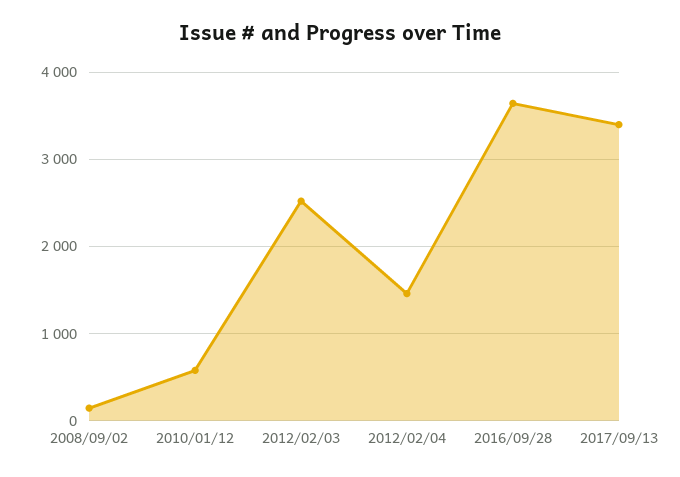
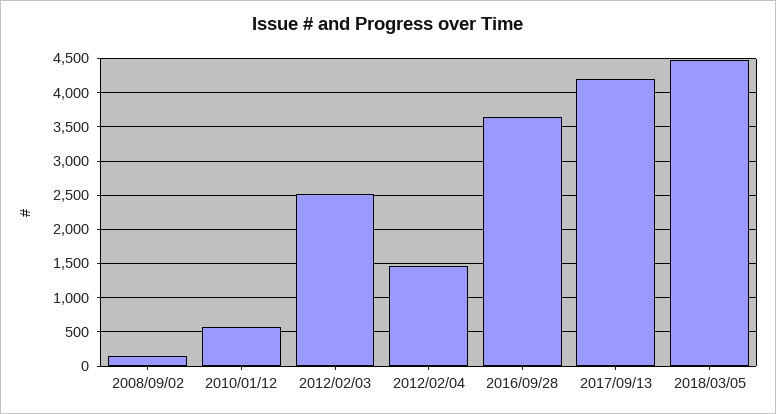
2017/09/13: 3400 -> 4200
2018/03/05: none -> 4500

